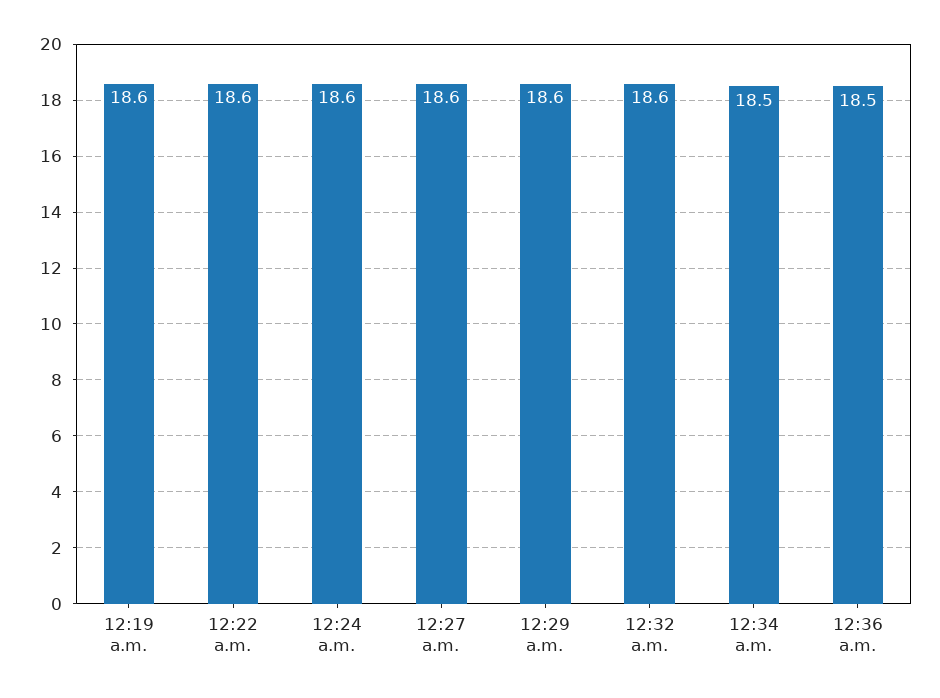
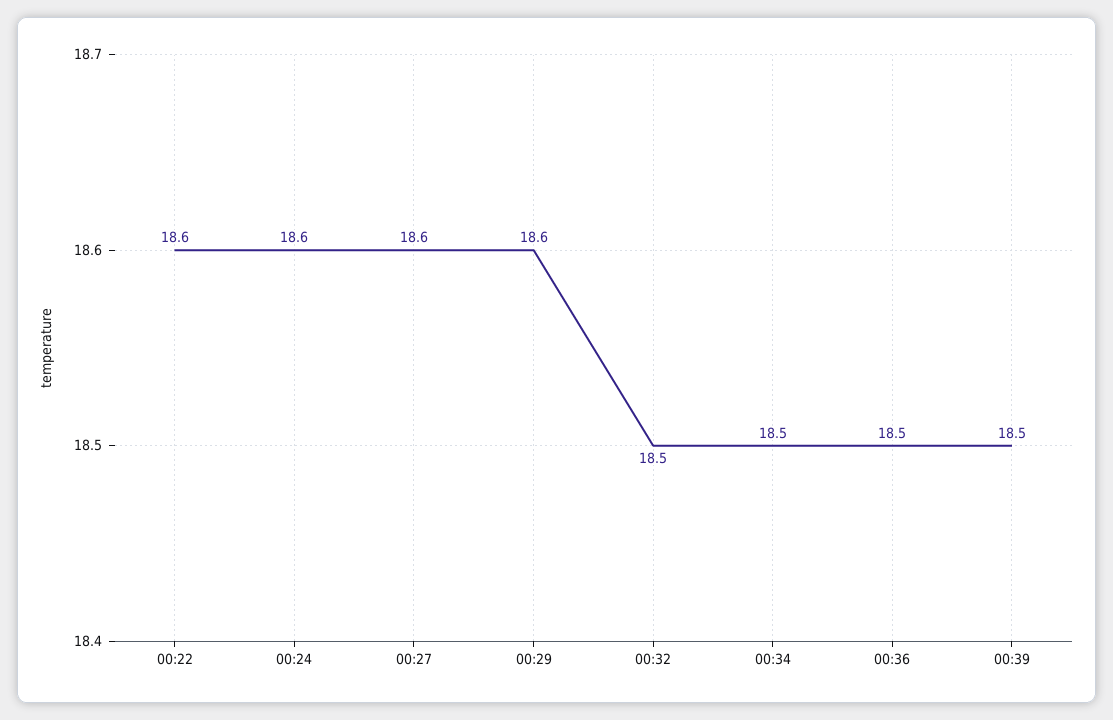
12:19 a.m.: 18.6 -> none
12:32 a.m.: 18.6 -> 18.5
00:39: none -> 18.5

